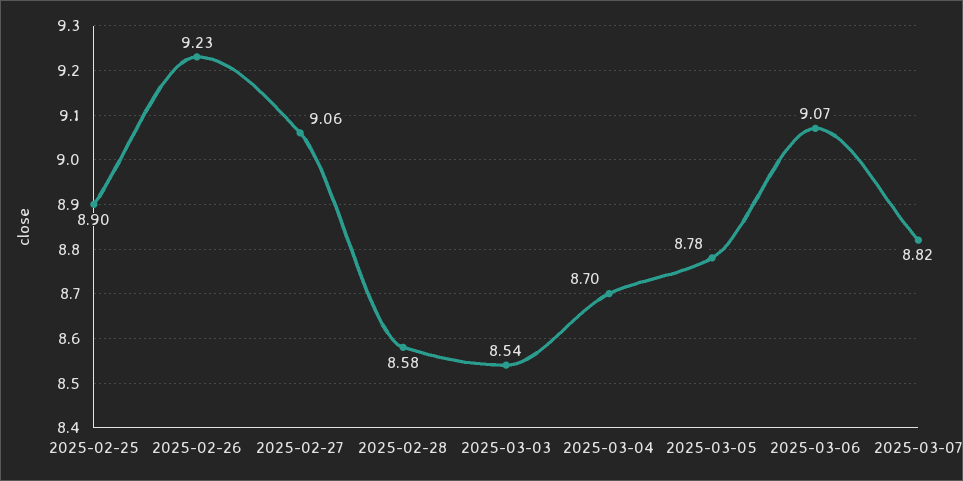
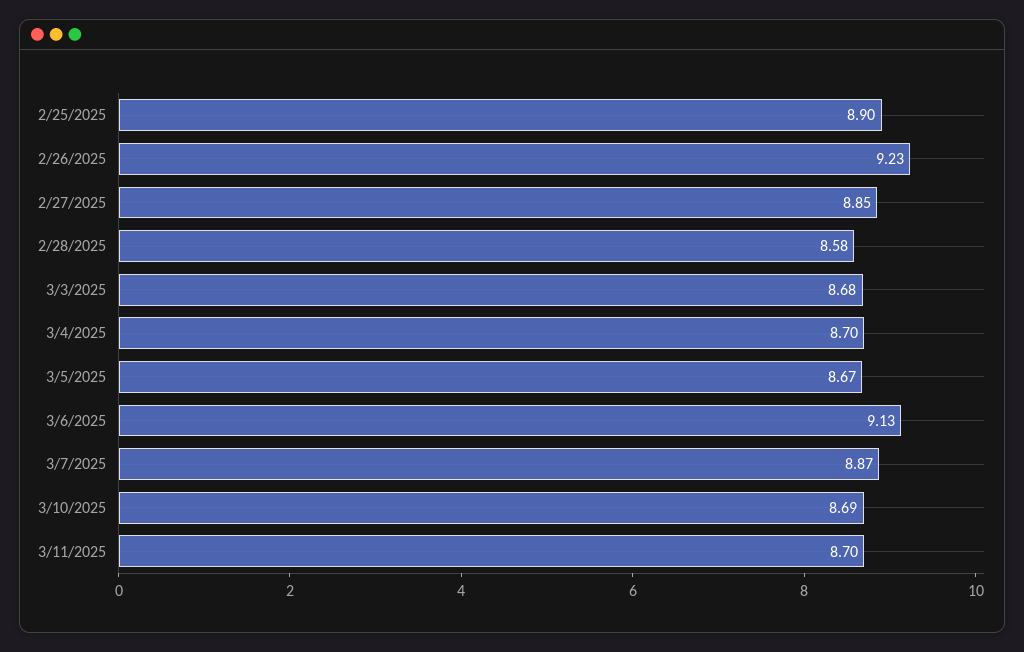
2025-02-27: 9.06 -> 8.85
2025-03-03: 8.54 -> 8.68
2025-03-05: 8.78 -> 8.67
2025-03-06: 9.07 -> 9.13
2025-03-07: 8.82 -> 8.87
3/10/2025: none -> 8.69
3/11/2025: none -> 8.7

